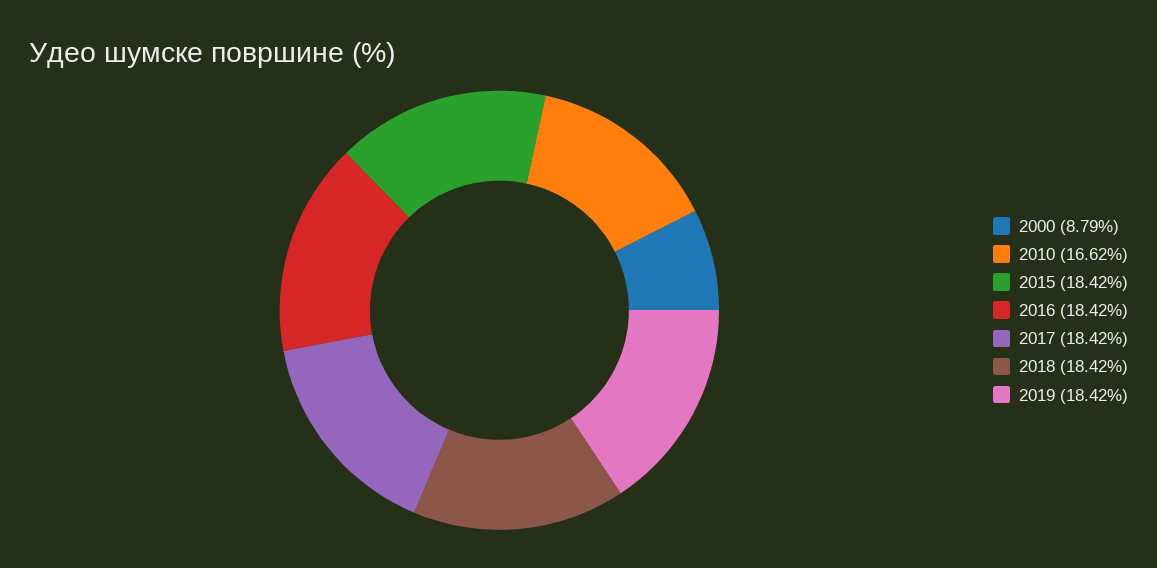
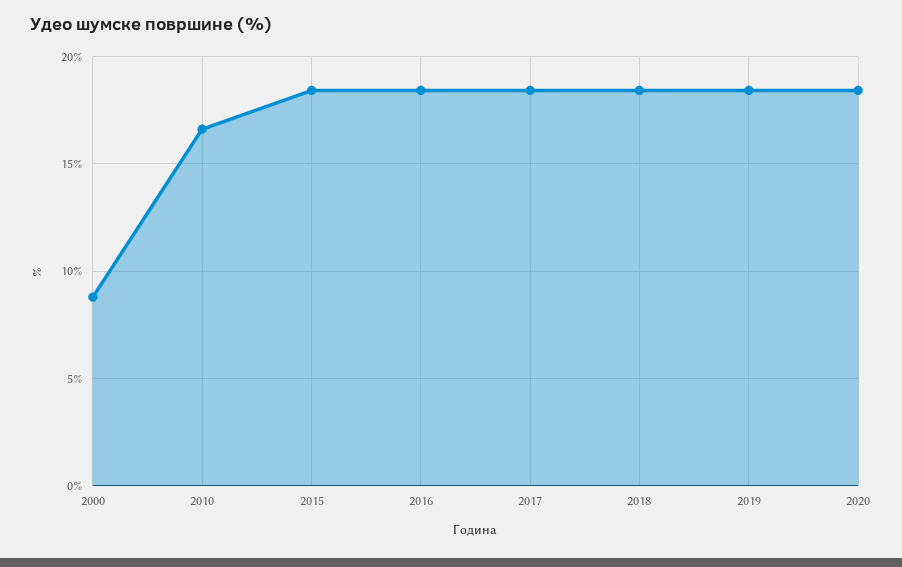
2020: none -> 18.5

